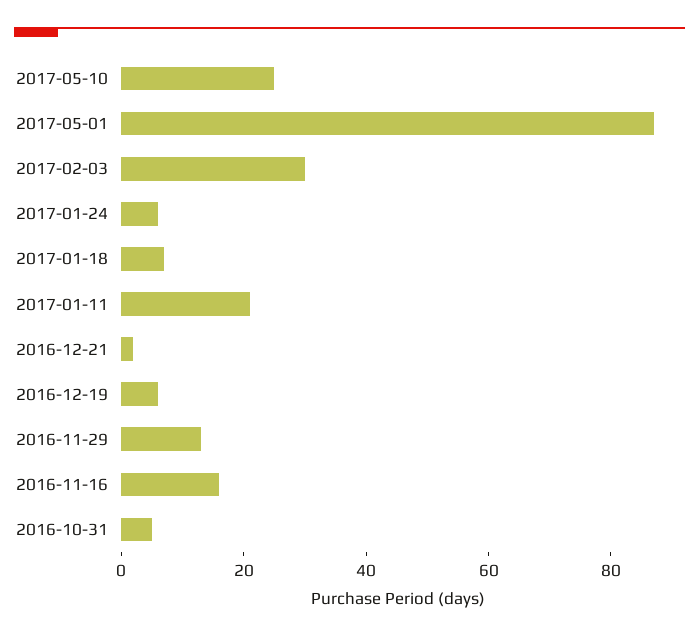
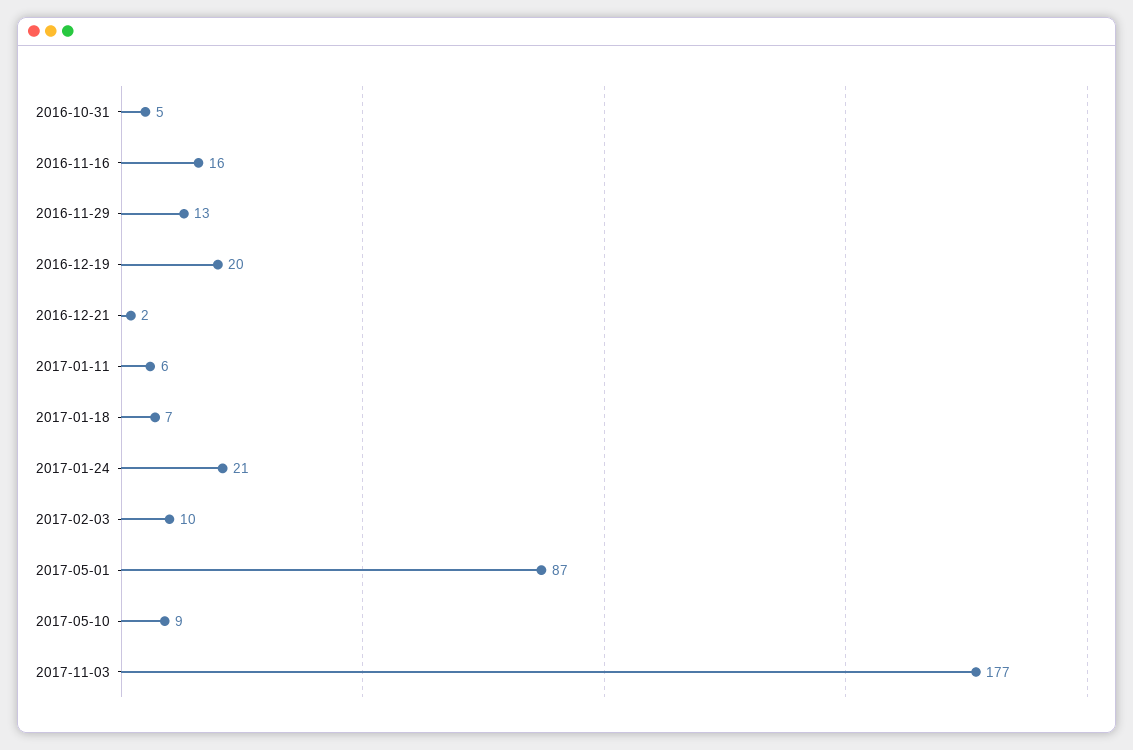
2017-05-10: 25 -> 9
2017-02-03: 30 -> 10
2017-01-24: 5 -> 21
2017-01-11: 20 -> 6
2016-12-19: 5 -> 20
2017-11-03: none -> 177

